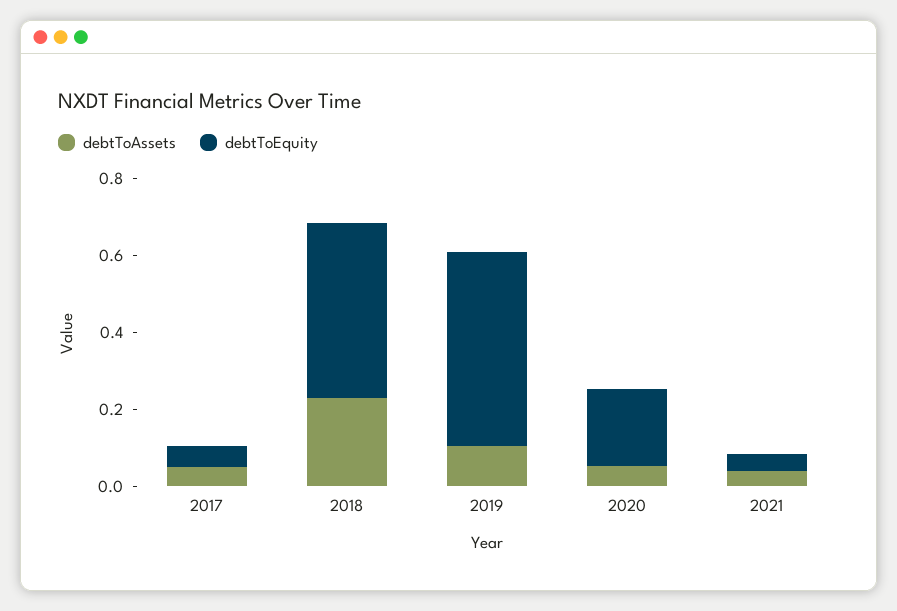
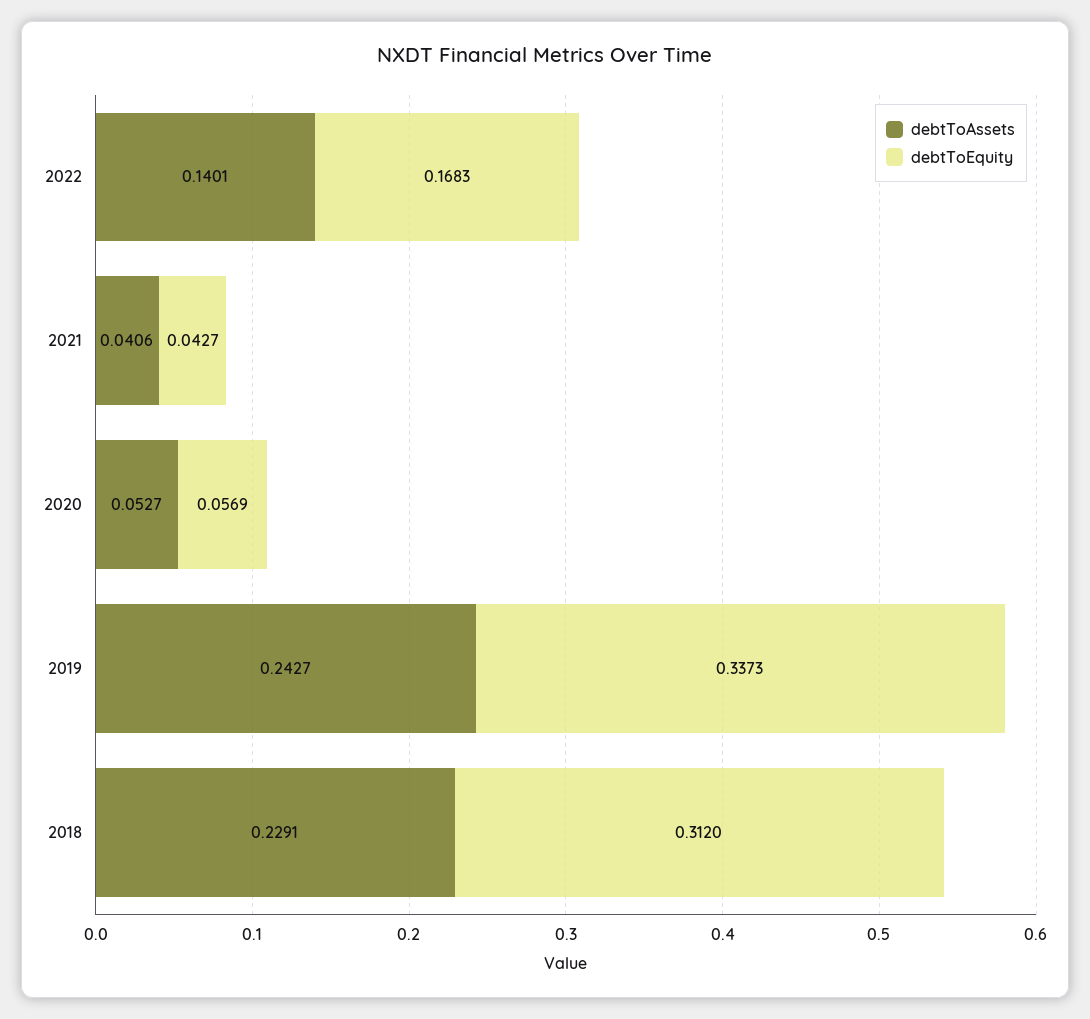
debtToAssets, 2017: 0.05 -> none
debtToEquity, 2017: 0.05 -> none
debtToEquity, 2018: 0.45 -> 0.312
debtToAssets, 2019: 0.1 -> 0.2427
debtToEquity, 2019: 0.5 -> 0.3373
debtToEquity, 2020: 0.2 -> 0.0569
debtToAssets, 2022: none -> 0.1401
debtToEquity, 2022: none -> 0.1683

